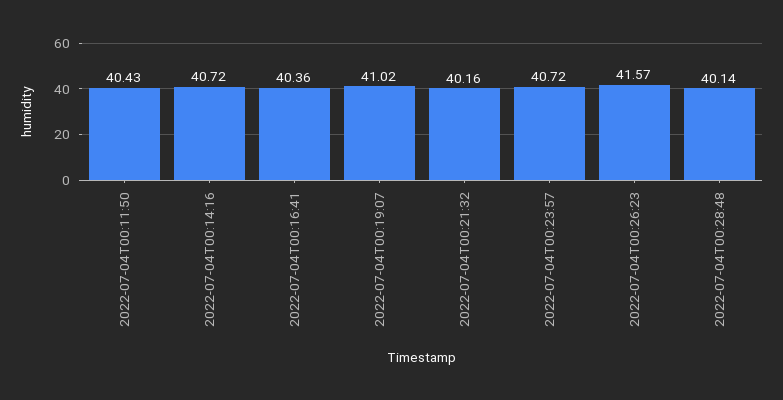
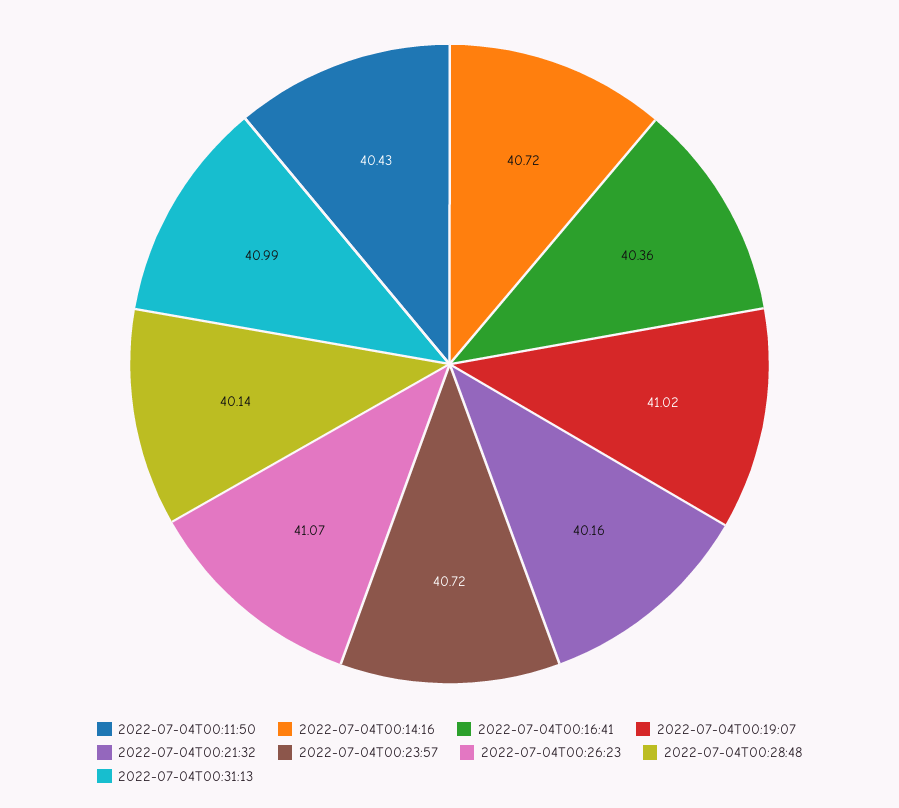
2022-07-04T00:26:23: 41.57 -> 41.07
2022-07-04T00:31:13: none -> 40.99

